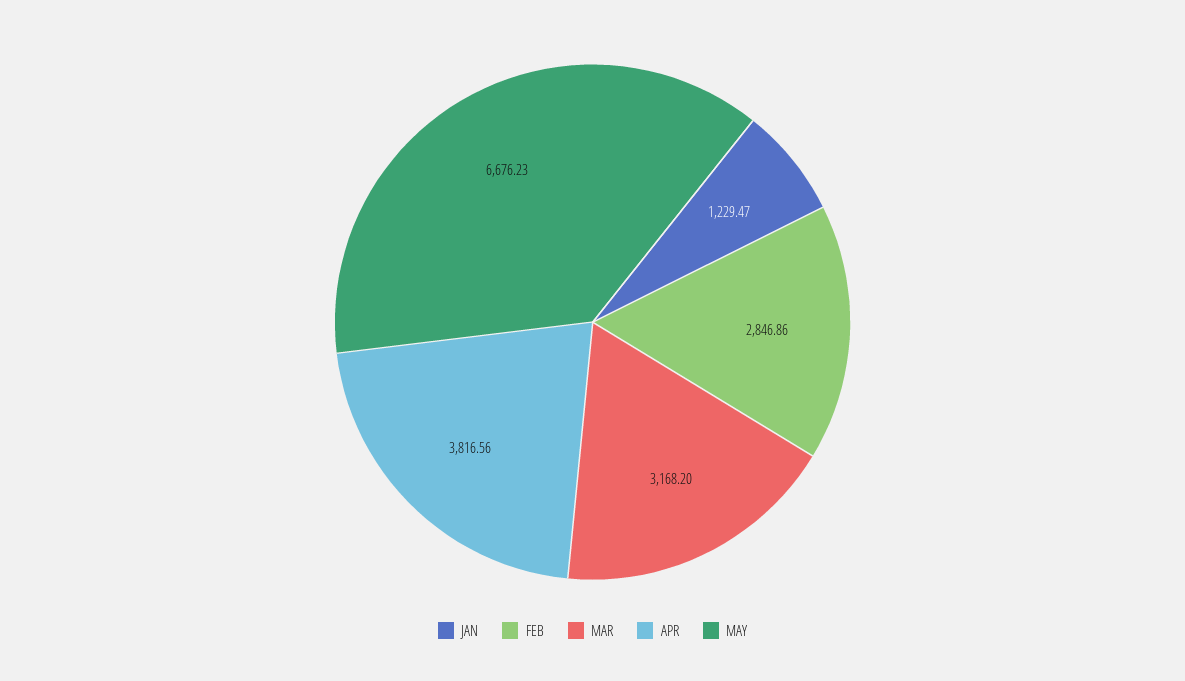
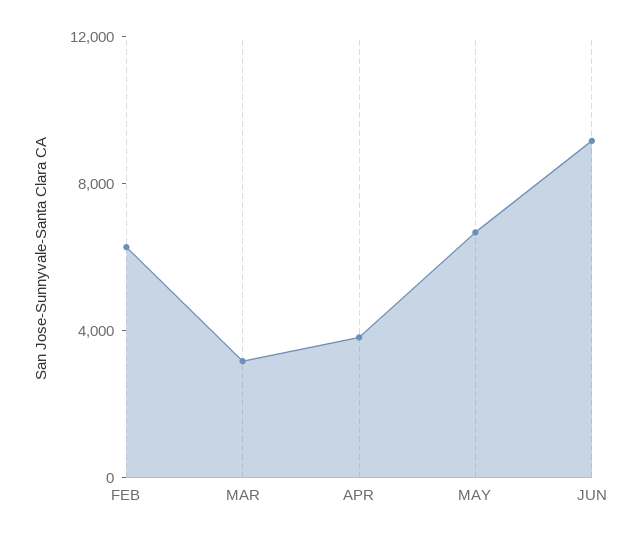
JAN: 1229.47 -> none
FEB: 2846.86 -> 6000
JUN: none -> 9000

